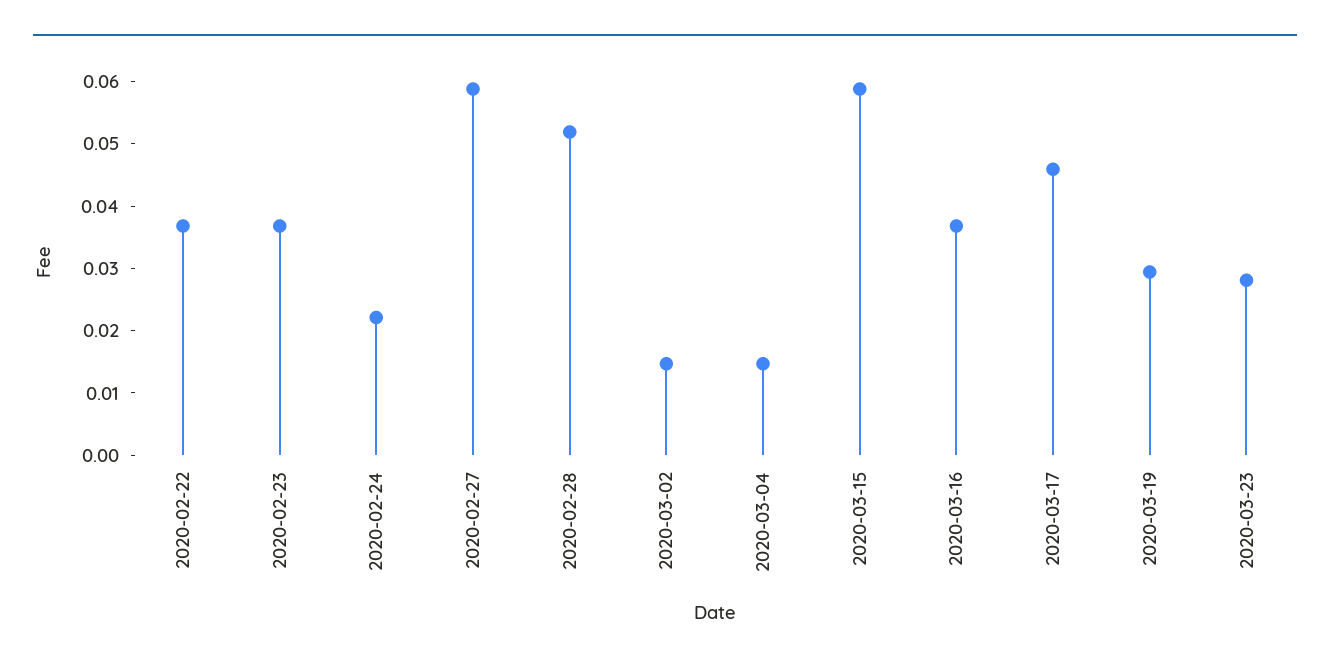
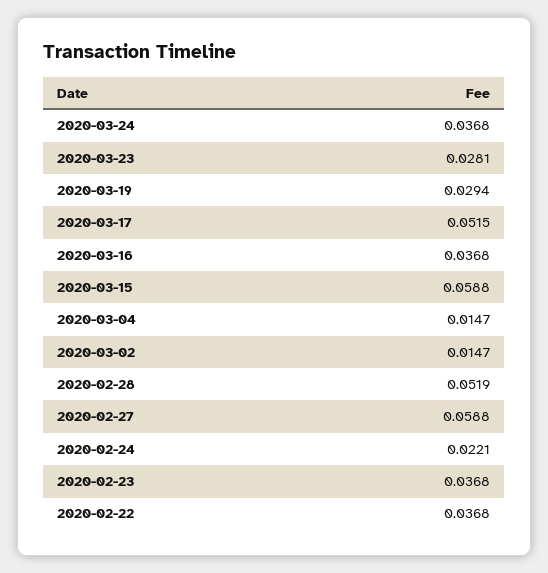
2020-03-17: 0.046 -> 0.0515
2020-03-24: none -> 0.0368

